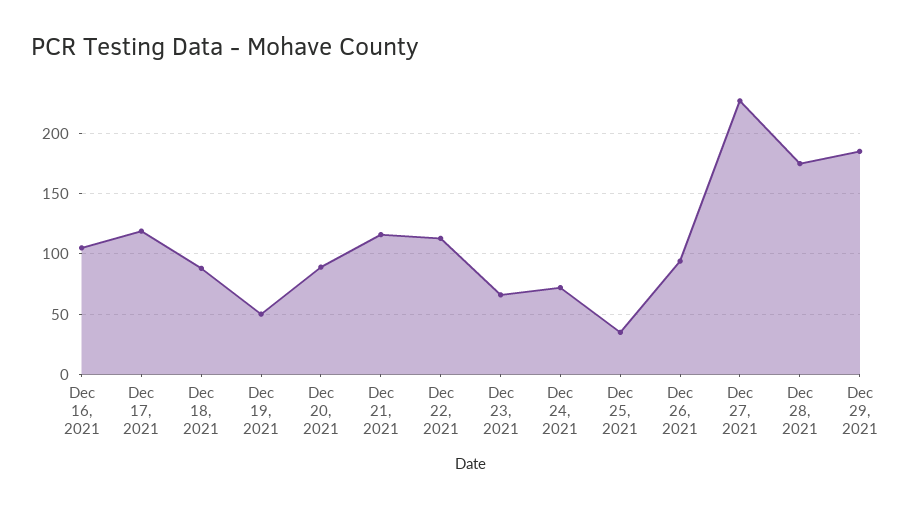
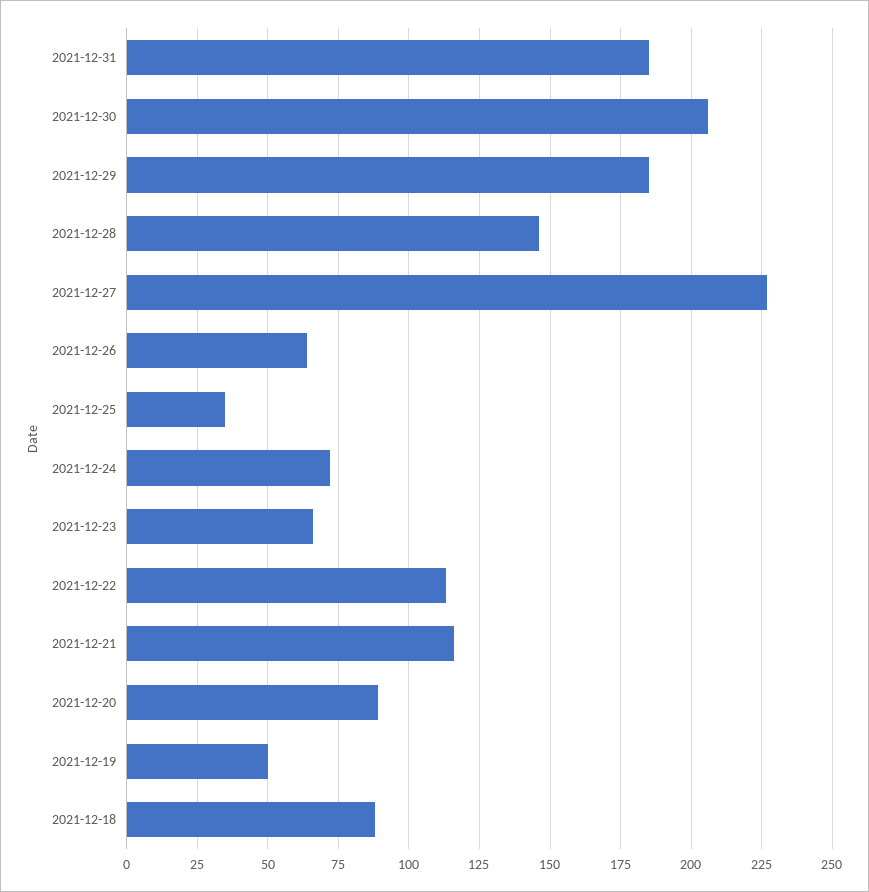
Dec 16, 2021: 105 -> none
Dec 17, 2021: 120 -> none
Dec 26, 2021: 95 -> 65
Dec 28, 2021: 175 -> 145
2021-12-31: none -> 185
2021-12-30: none -> 205

